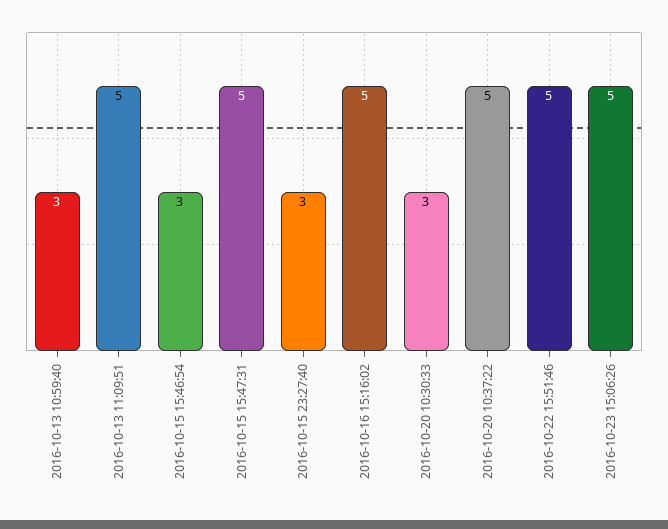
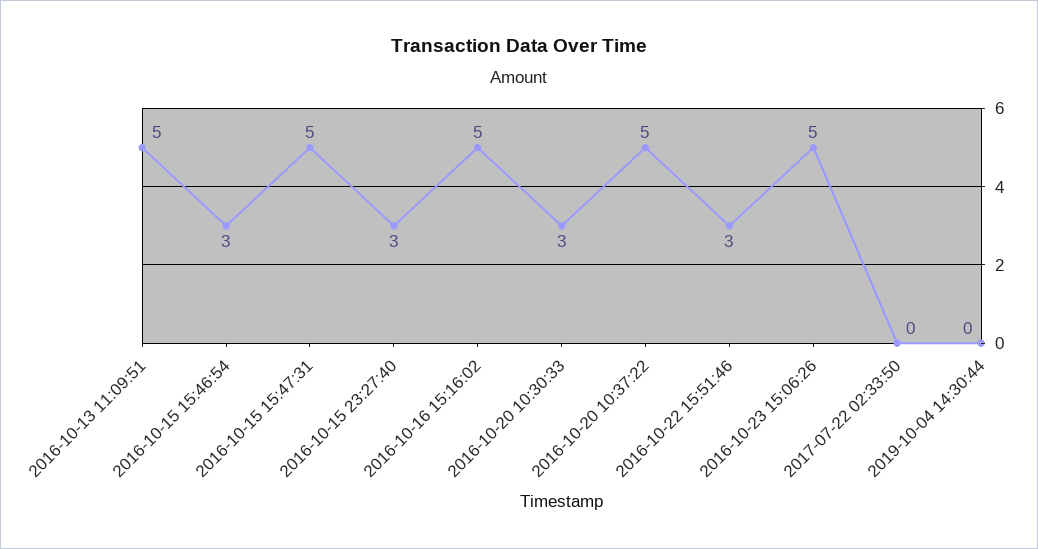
2016-10-13 10:59:40: 3 -> none
2016-10-22 15:51:46: 5 -> 3
2017-07-22 02:33:50: none -> 0
2019-10-04 14:30:44: none -> 0

